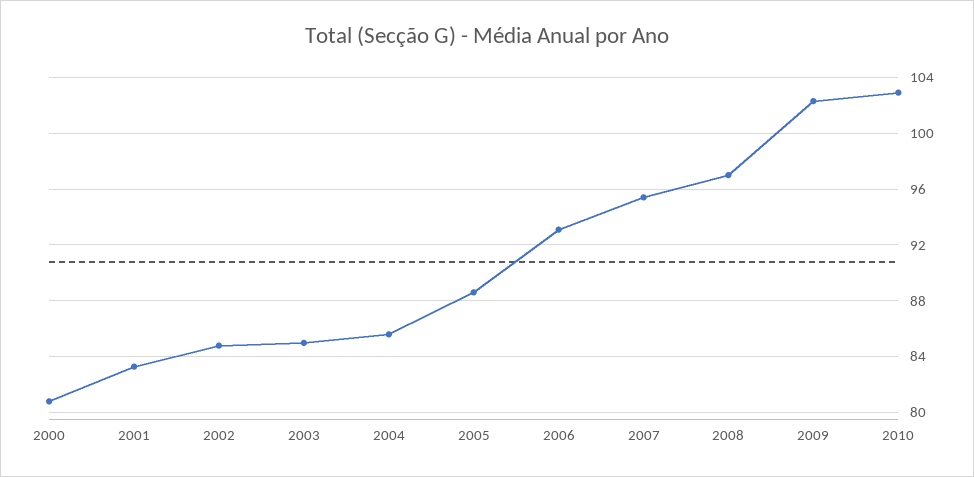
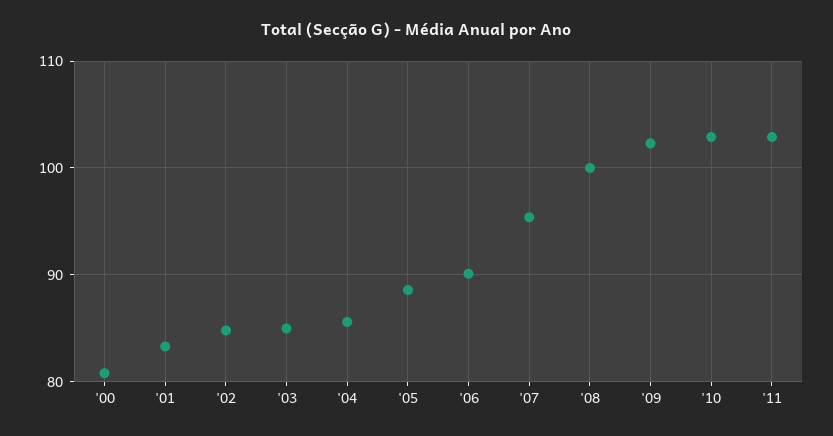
2006: 93 -> 90
2008: 97 -> 100
'11: none -> 103

